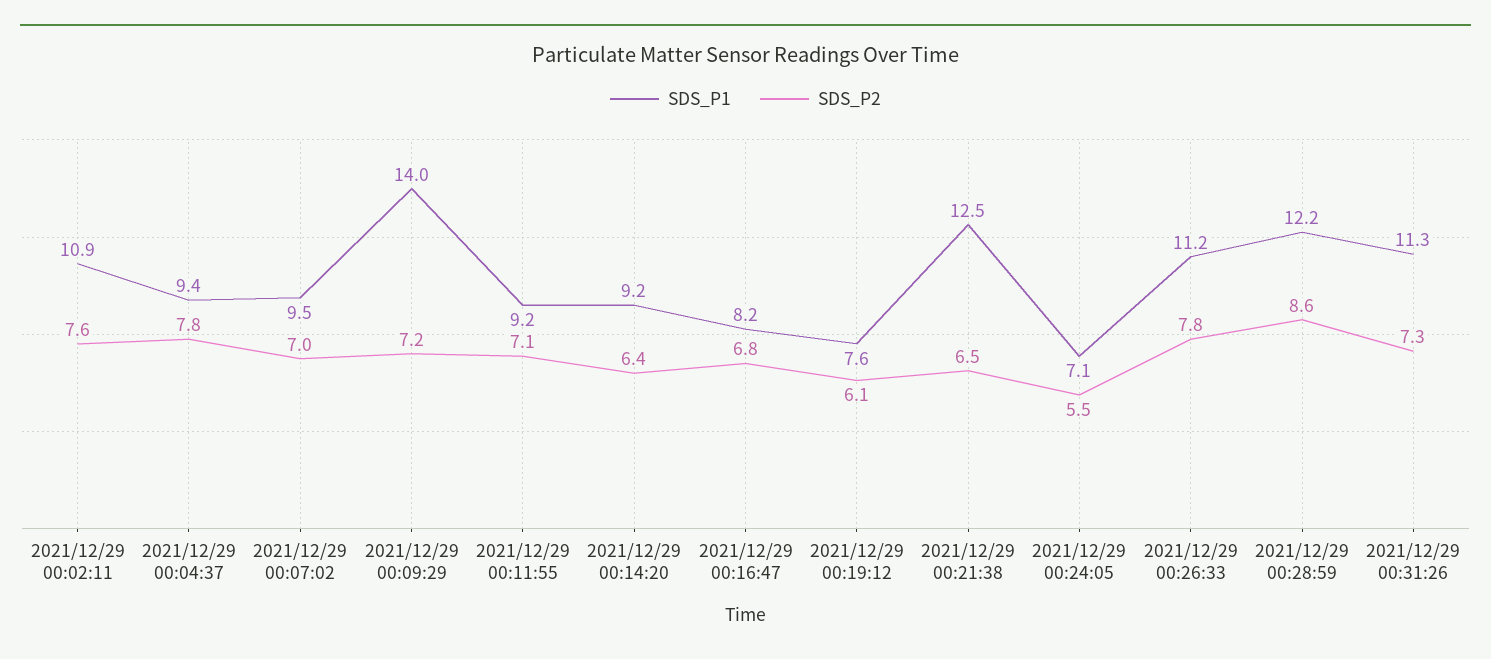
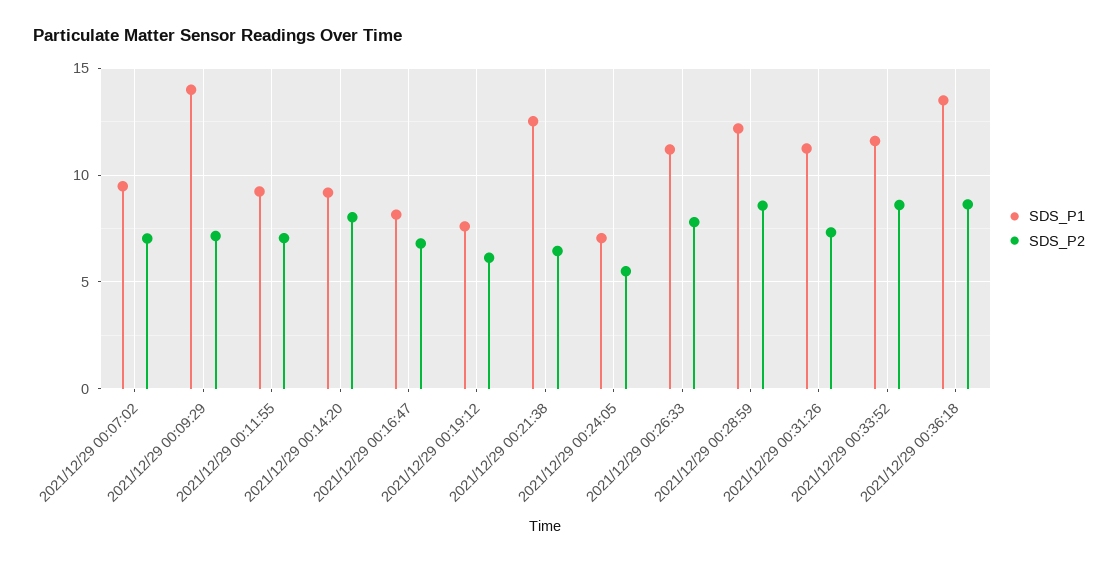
SDS_P1, 2021/12/29 00:02:11: 10.9 -> none
SDS_P2, 2021/12/29 00:02:11: 7.6 -> none
SDS_P1, 2021/12/29 00:04:37: 9.4 -> none
SDS_P2, 2021/12/29 00:04:37: 7.8 -> none
SDS_P2, 2021/12/29 00:14:20: 6.4 -> 8
SDS_P1, 2021/12/29 00:33:52: none -> 11.5
SDS_P2, 2021/12/29 00:33:52: none -> 8.5
SDS_P1, 2021/12/29 00:36:18: none -> 13.5
SDS_P2, 2021/12/29 00:36:18: none -> 8.5

